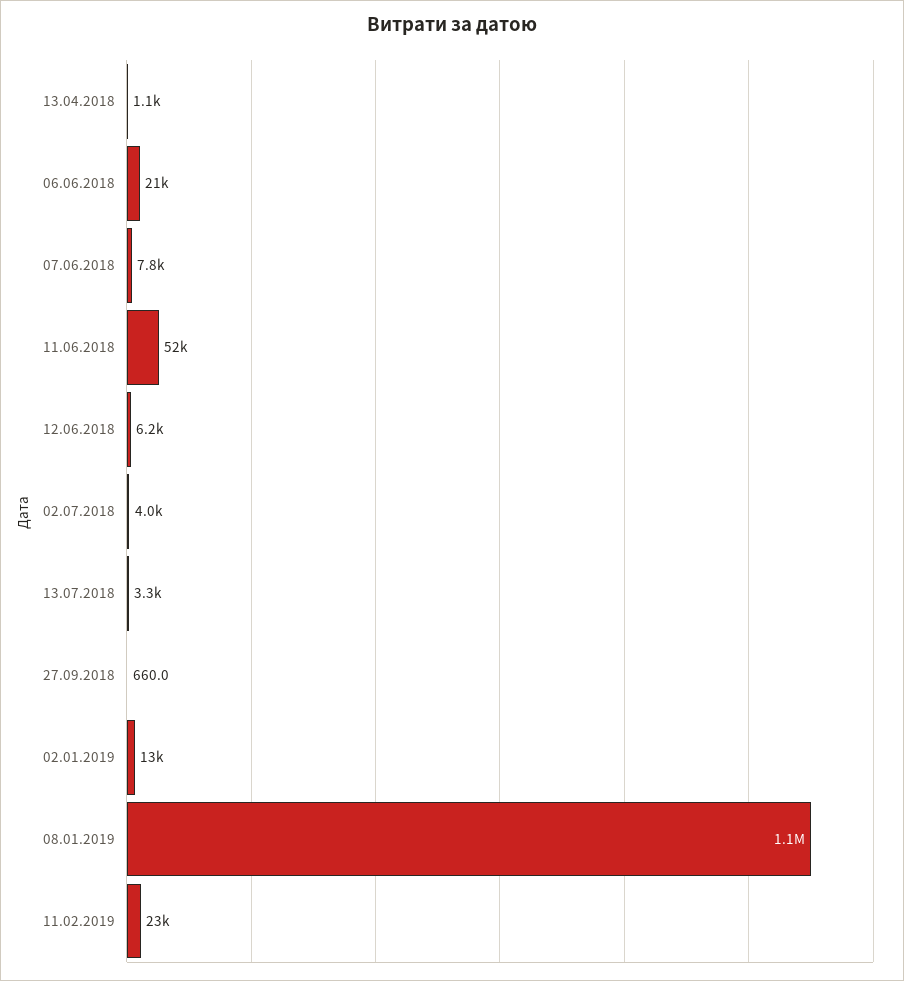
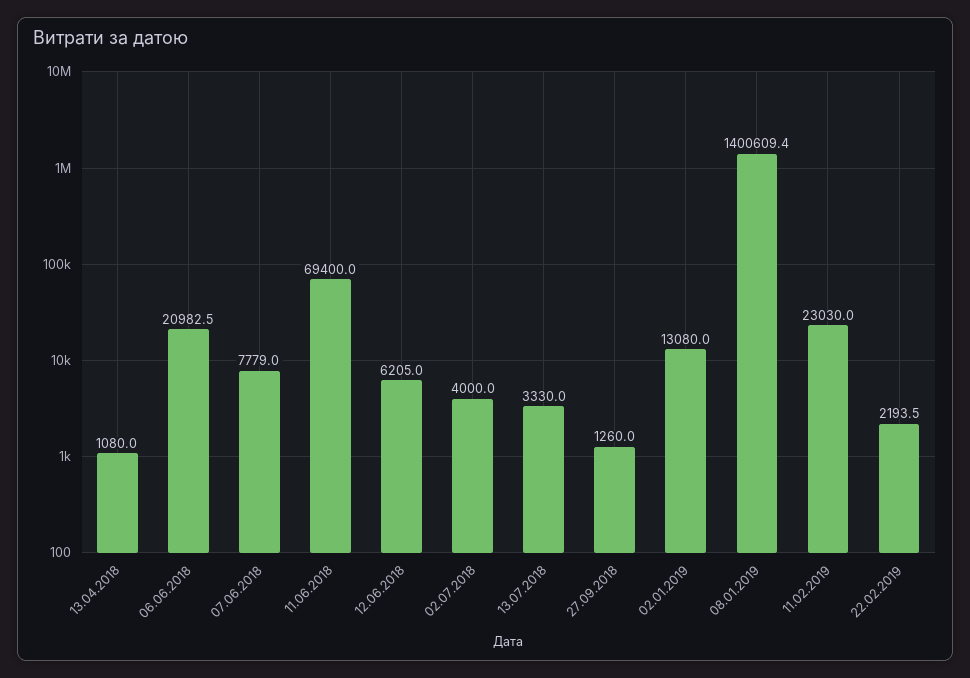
11.06.2018: 52000 -> 69400
27.09.2018: 660 -> 1260
08.01.2019: 1100000 -> 1400609.4
22.02.2019: none -> 2193.5

